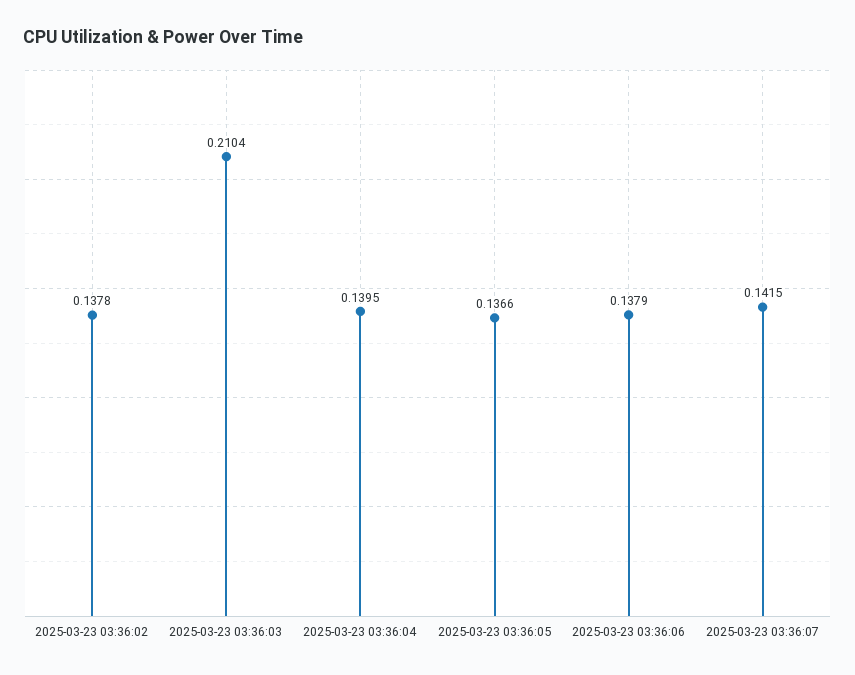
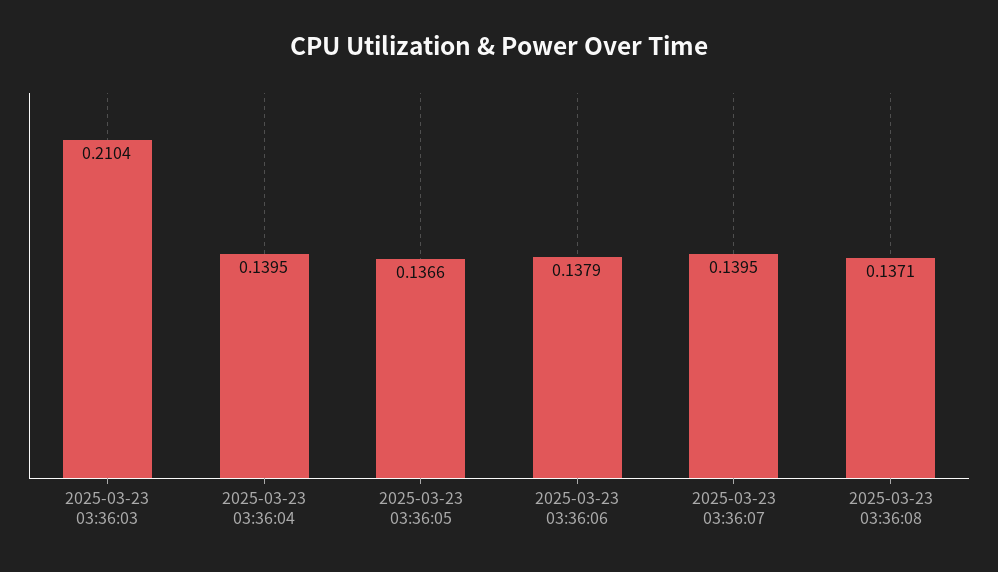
2025-03-23 03:36:02: 0.1378 -> none
2025-03-23 03:36:07: 0.1415 -> 0.1395
2025-03-23 03:36:08: none -> 0.1371

